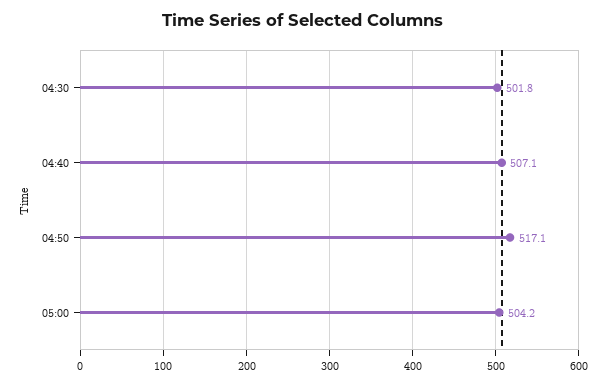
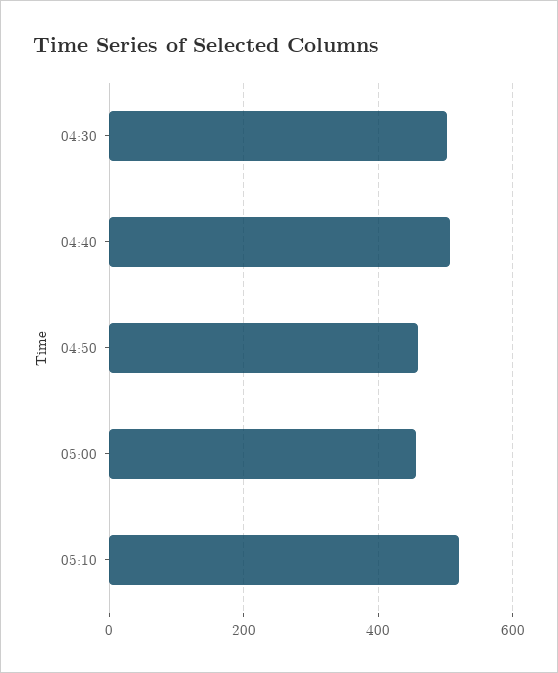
04:50: 517.1 -> 460
05:00: 504.2 -> 460
05:10: none -> 520

